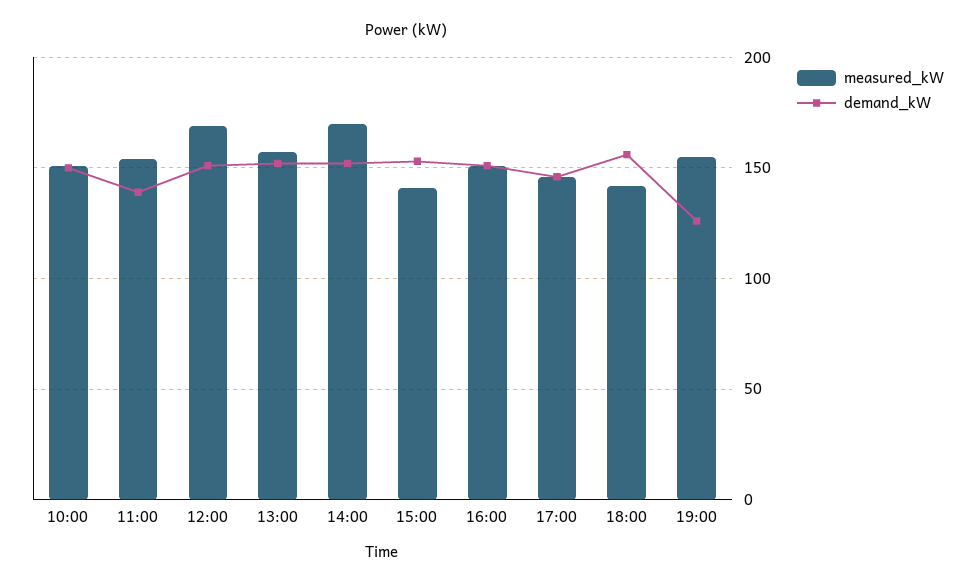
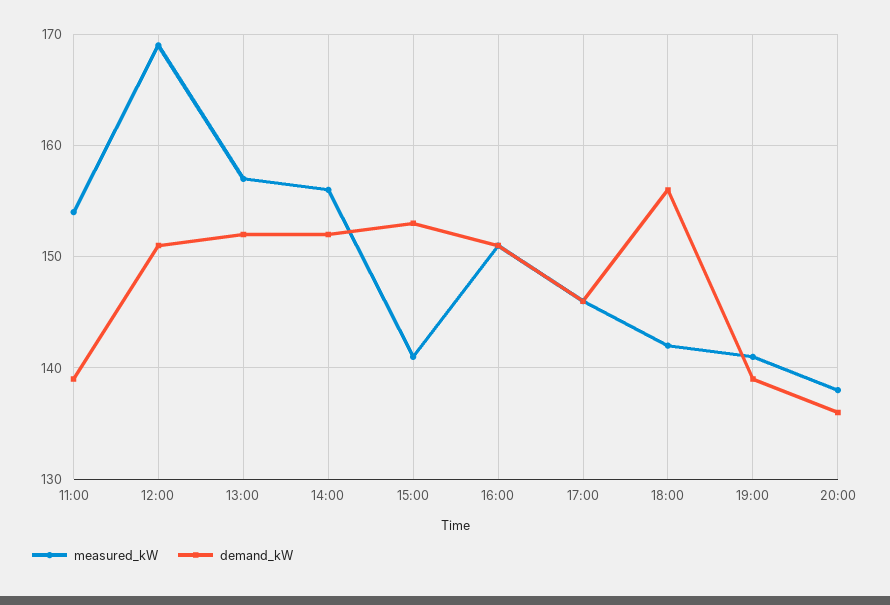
measured_kW, 10:00: 150 -> none
demand_kW, 10:00: 150 -> none
measured_kW, 14:00: 170 -> 156
measured_kW, 19:00: 155 -> 141
demand_kW, 19:00: 125 -> 139
measured_kW, 20:00: none -> 138
demand_kW, 20:00: none -> 136

